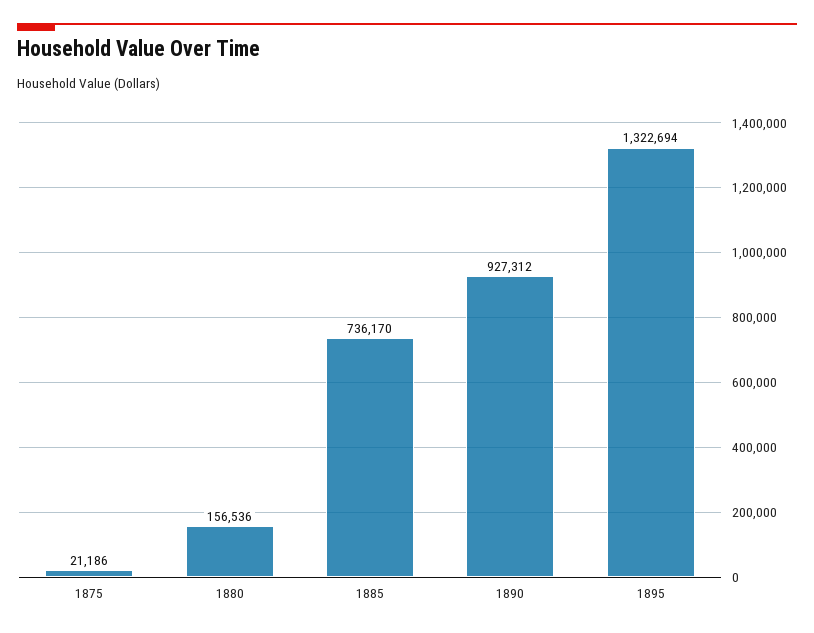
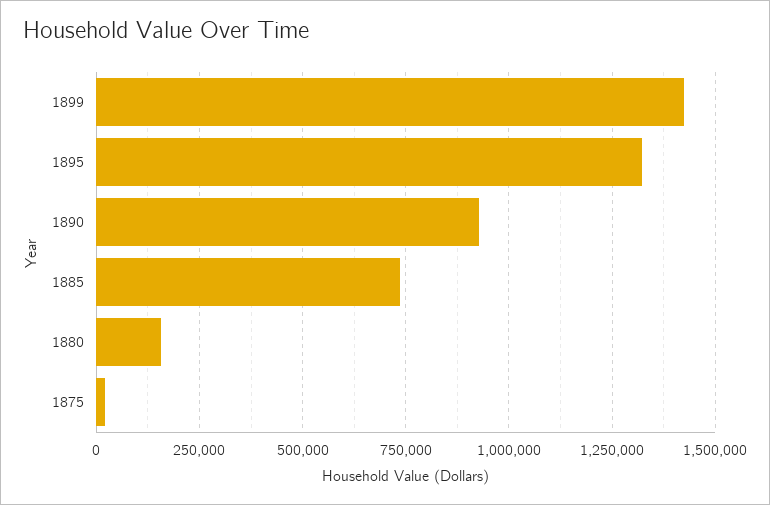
1899: none -> 1425000

